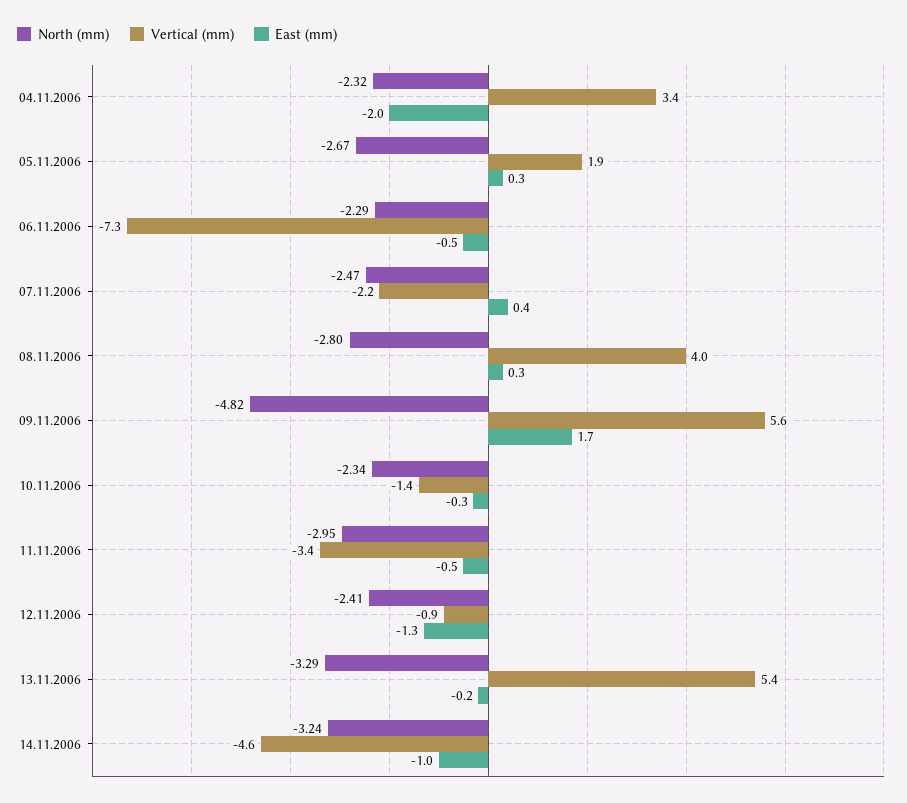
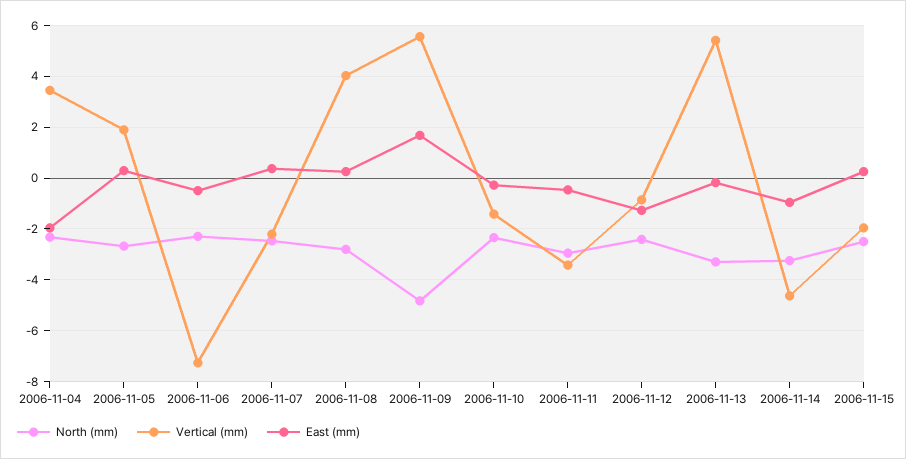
North (mm), 2006-11-15: none -> -2.5
Vertical (mm), 2006-11-15: none -> -2
East (mm), 2006-11-15: none -> 0.25

